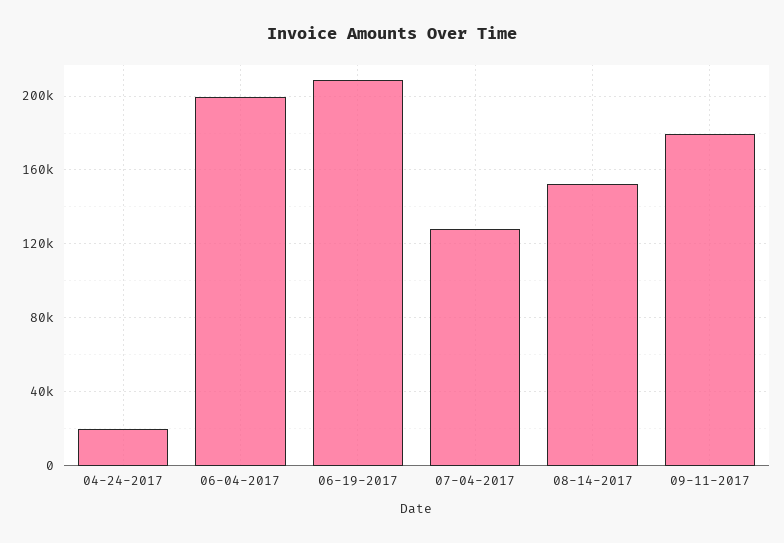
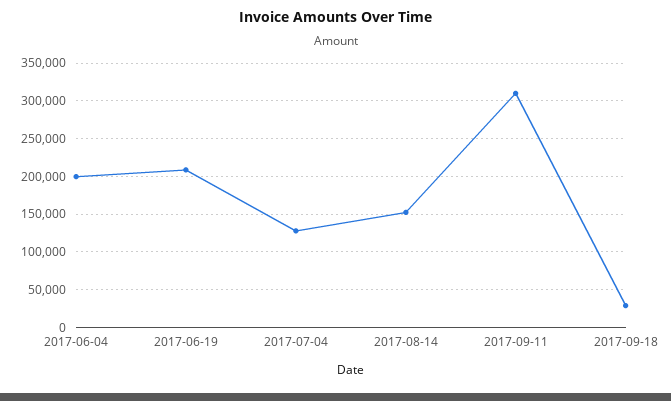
04-24-2017: 20000 -> none
09-11-2017: 180000 -> 310000
2017-09-18: none -> 30000

